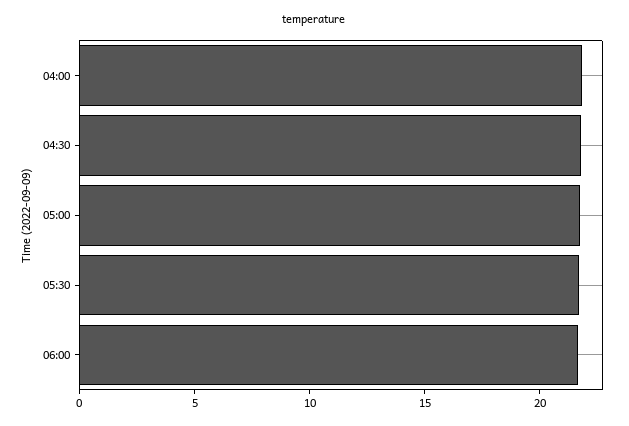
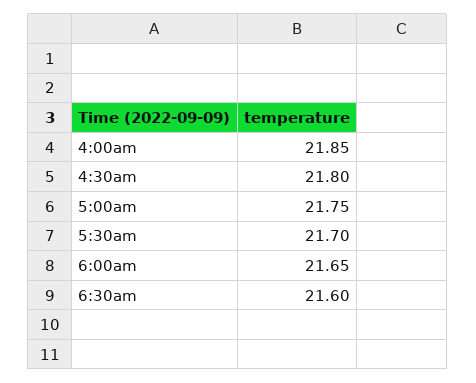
6:30am: none -> 21.6

